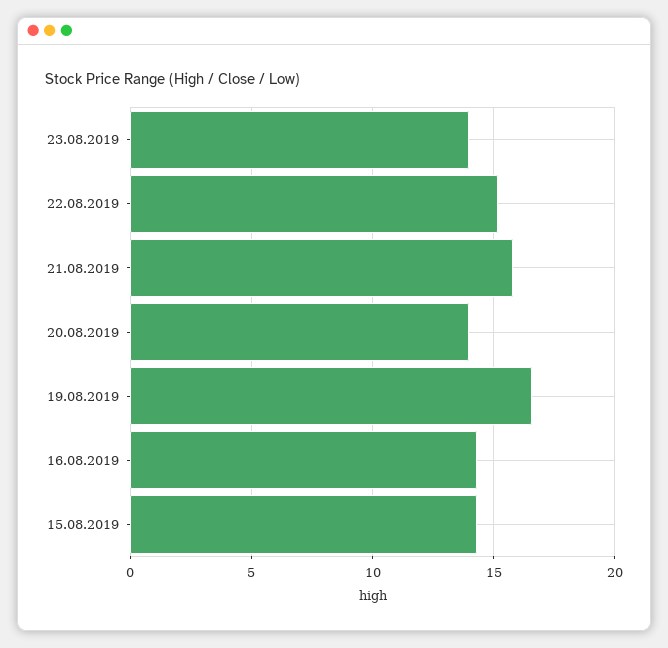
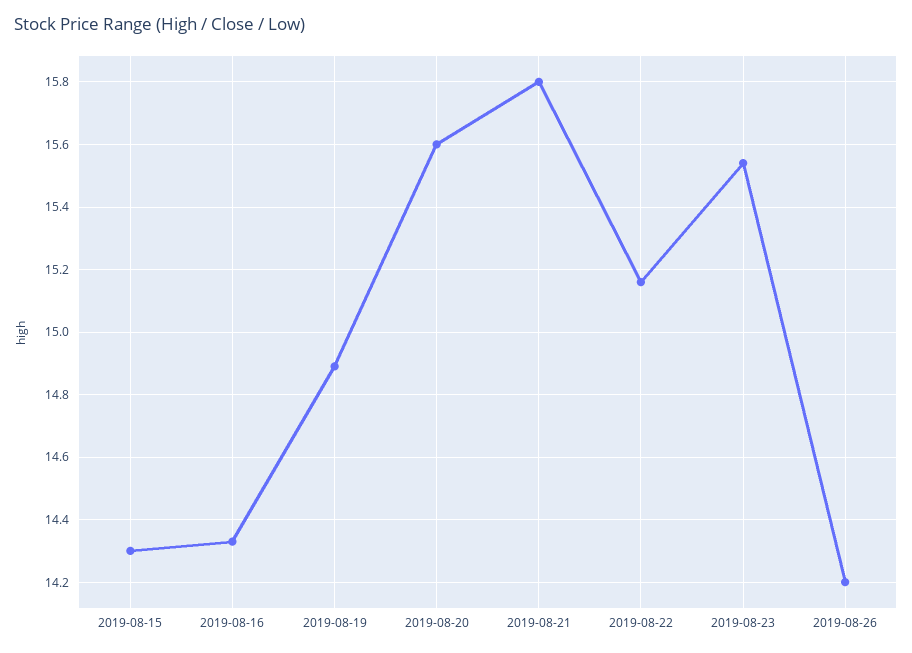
23.08.2019: 14 -> 15.55
20.08.2019: 14 -> 15.6
19.08.2019: 16.5 -> 14.9
2019-08-26: none -> 14.2

